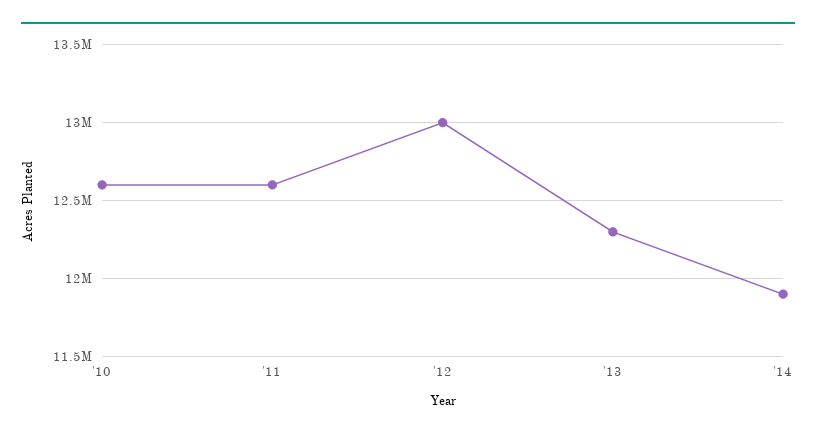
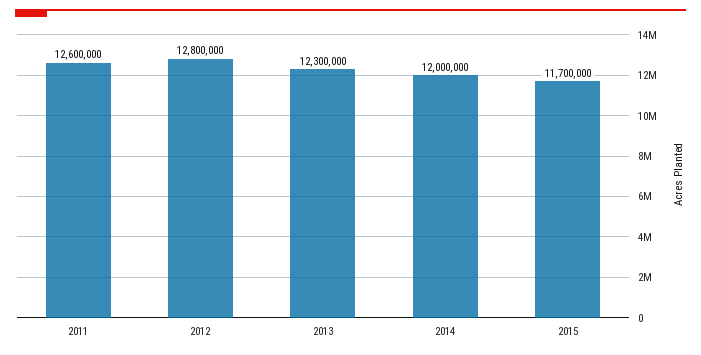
'10: 12600000 -> none
'12: 13000000 -> 12800000
'14: 11900000 -> 12000000
2015: none -> 11700000

